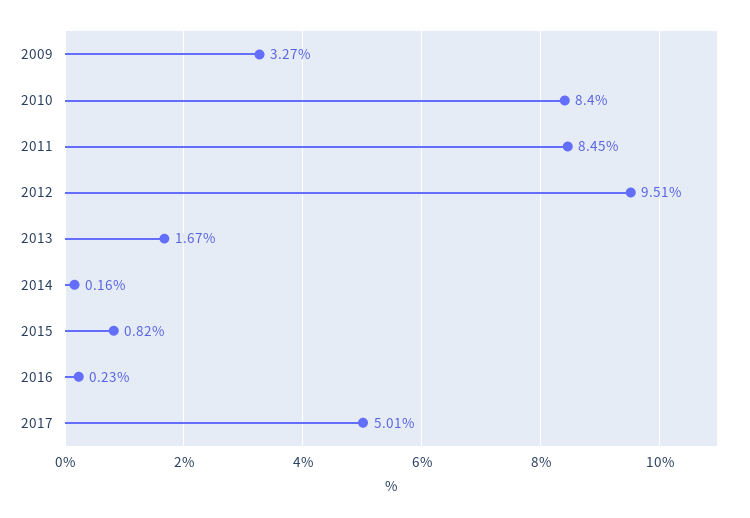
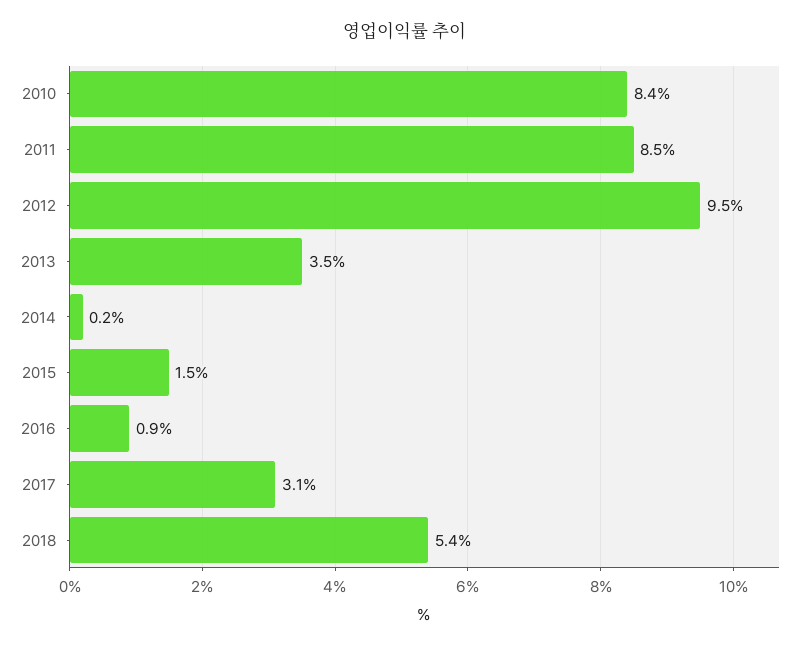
2009: 3.27 -> none
2013: 1.67 -> 3.5
2015: 0.82 -> 1.5
2016: 0.23 -> 0.9
2017: 5.01 -> 3.1
2018: none -> 5.4

